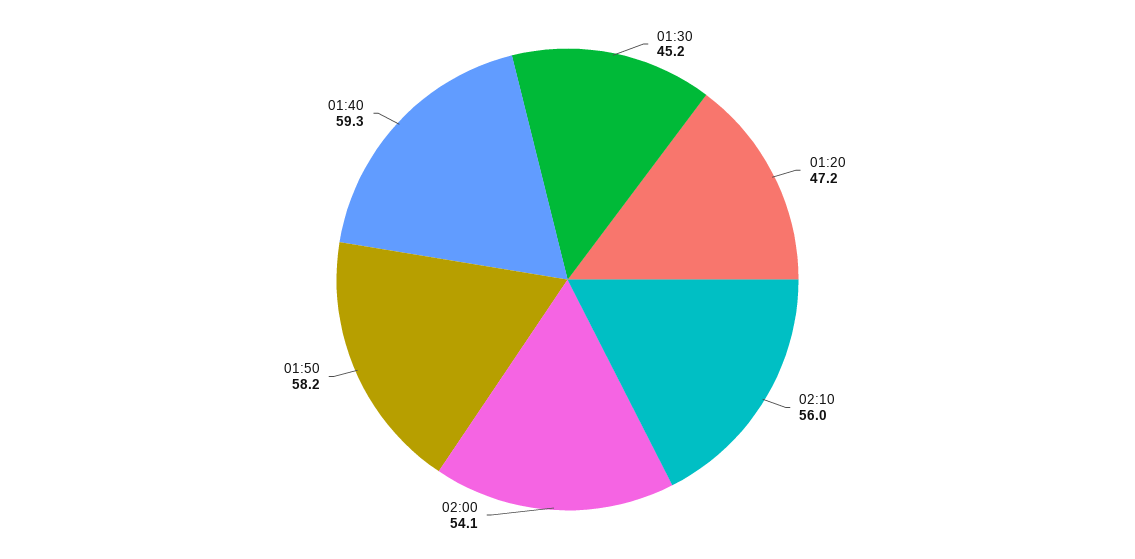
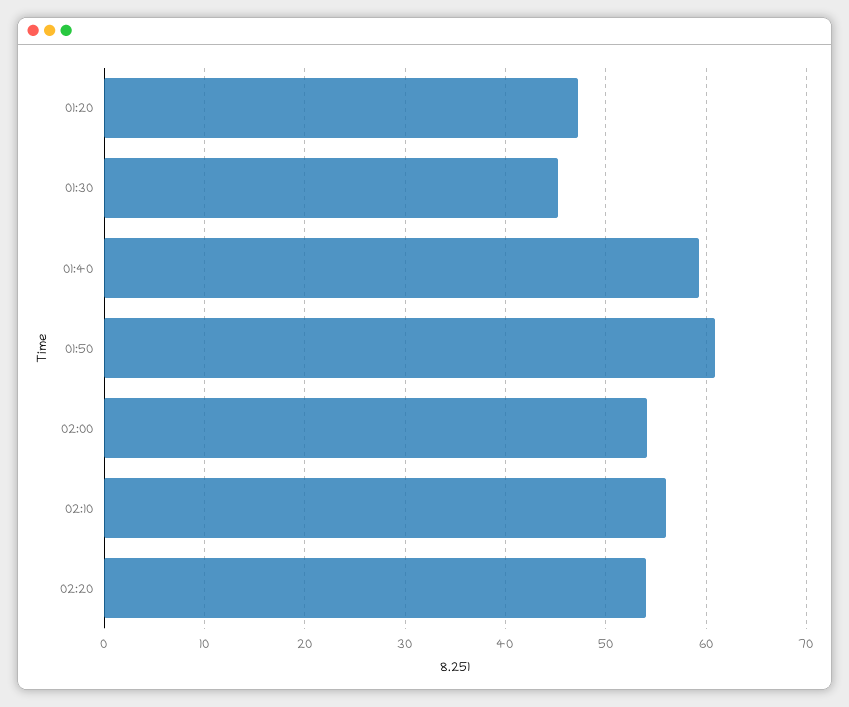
01:50: 58.2 -> 61
02:20: none -> 54

